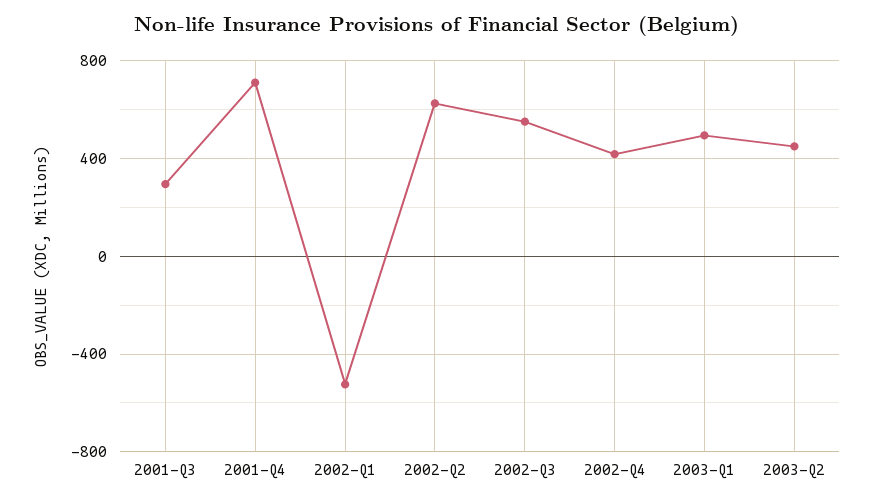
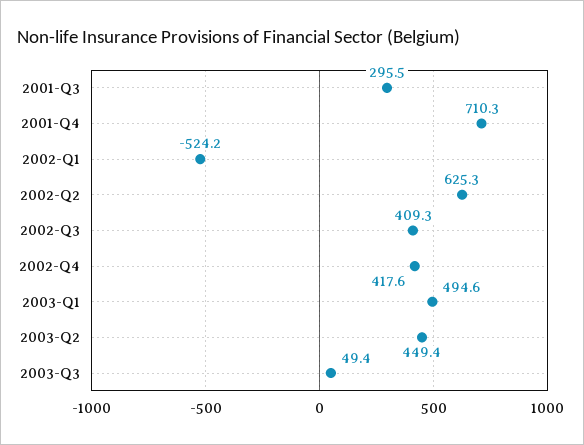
2002-Q3: 550 -> 409.3
2003-Q3: none -> 49.4

